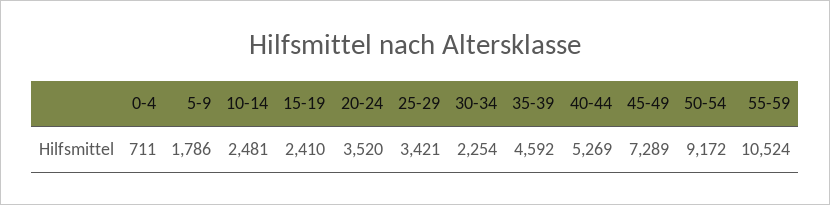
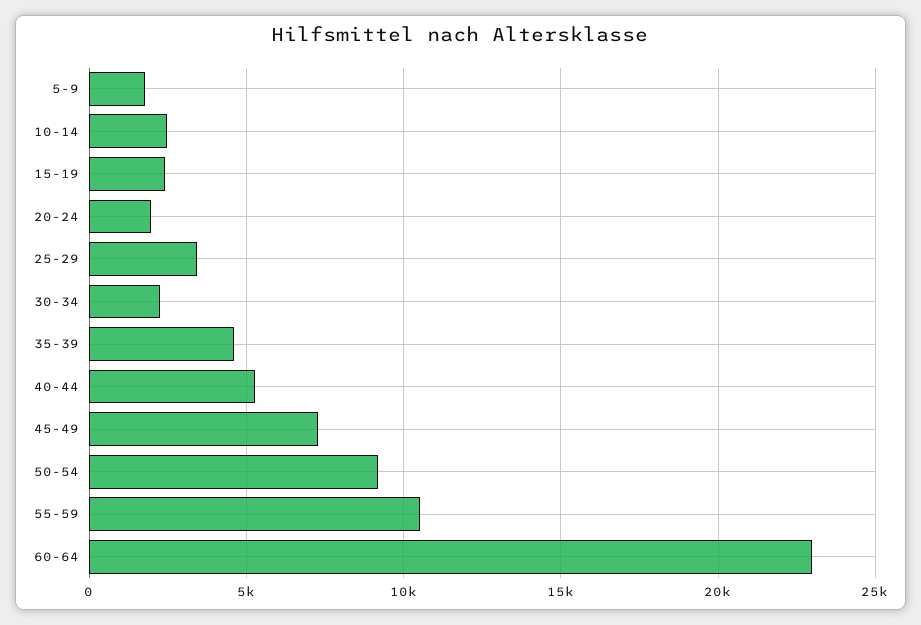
0-4: 711 -> none
20-24: 3520 -> 2000
60-64: none -> 23000

